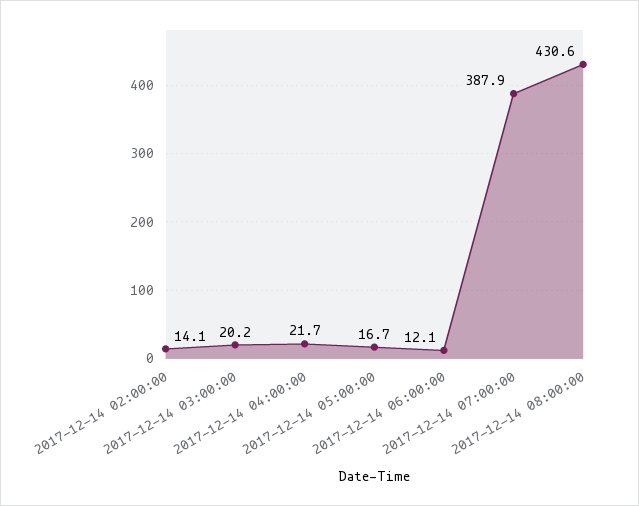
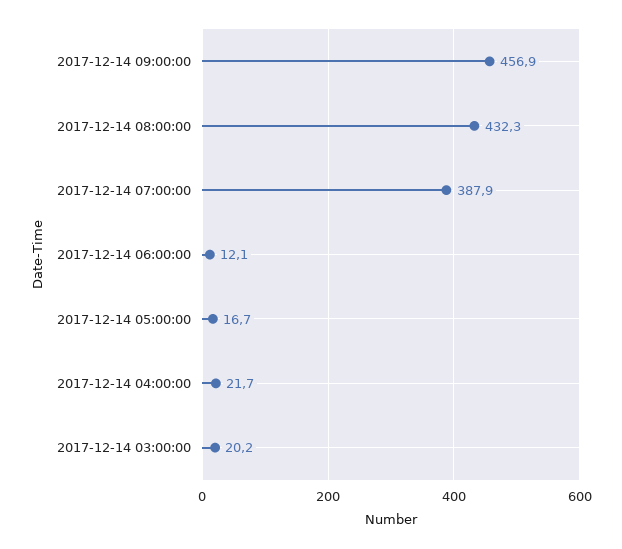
2017-12-14 02:00:00: 14.1 -> none
2017-12-14 08:00:00: 430.6 -> 432.3
2017-12-14 09:00:00: none -> 456.9

